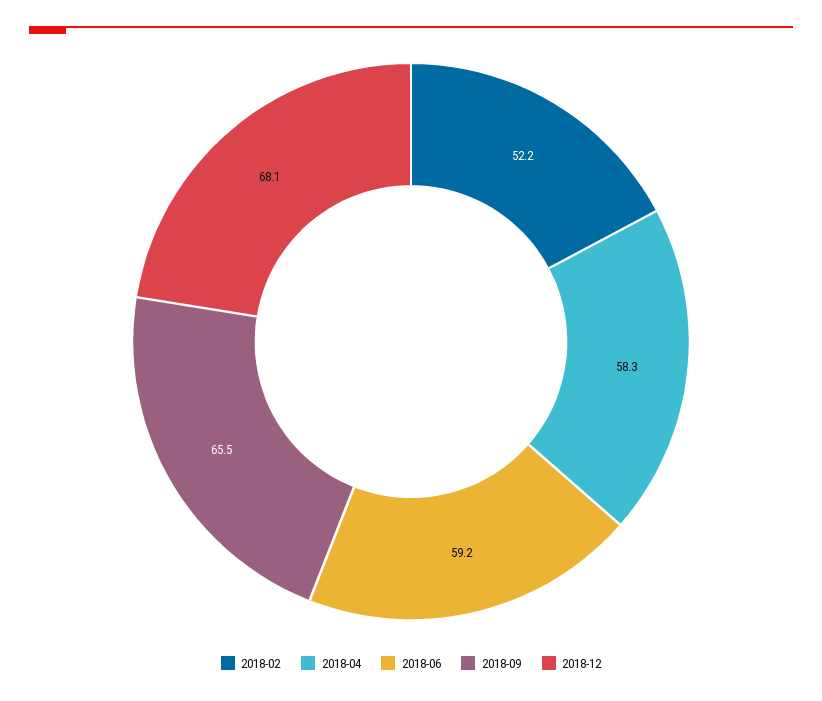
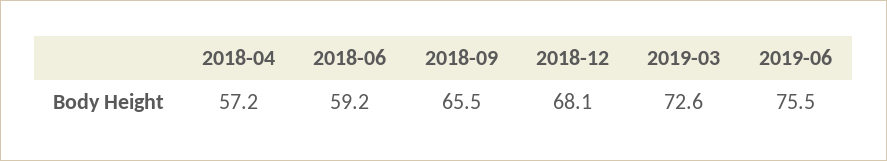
2018-02: 52.2 -> none
2018-04: 58.3 -> 57.2
2019-03: none -> 72.6
2019-06: none -> 75.5

